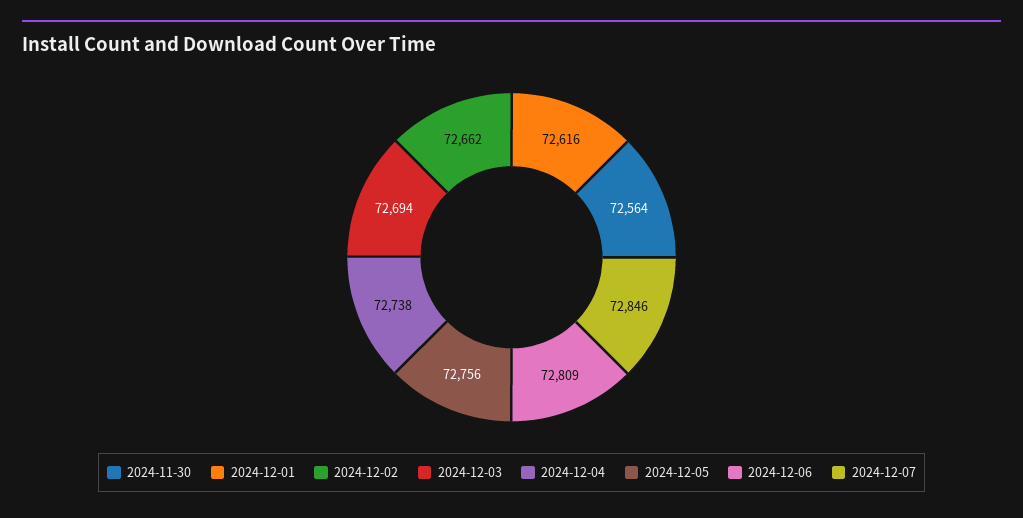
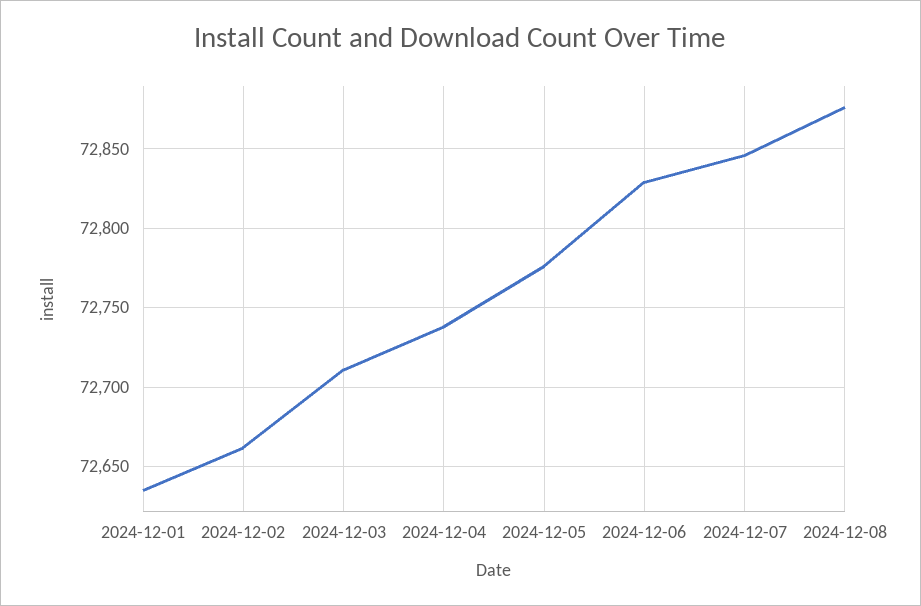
2024-11-30: 72564 -> none
2024-12-01: 72616 -> 72635
2024-12-03: 72694 -> 72710
2024-12-05: 72756 -> 72775
2024-12-06: 72809 -> 72830
2024-12-08: none -> 72875

